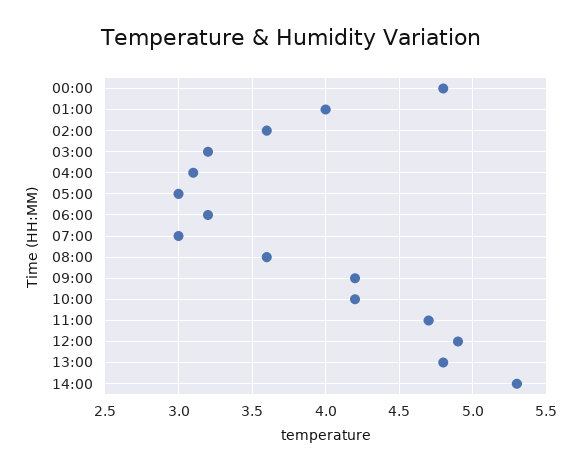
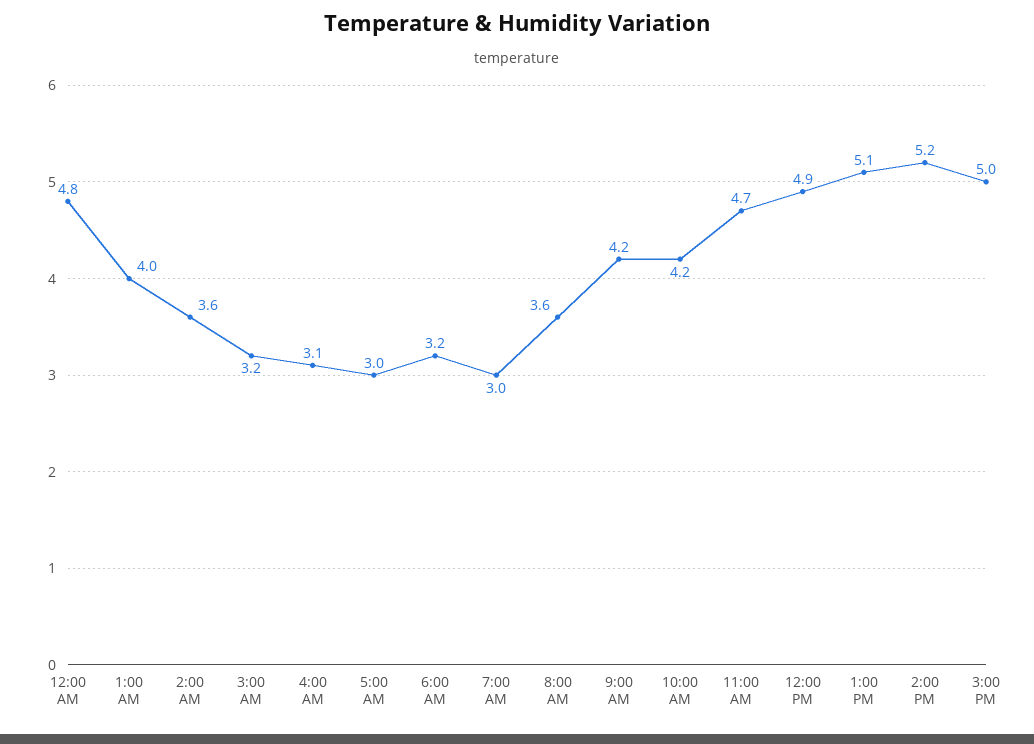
13:00: 4.8 -> 5.1
14:00: 5.3 -> 5.2
3:00 PM: none -> 5

